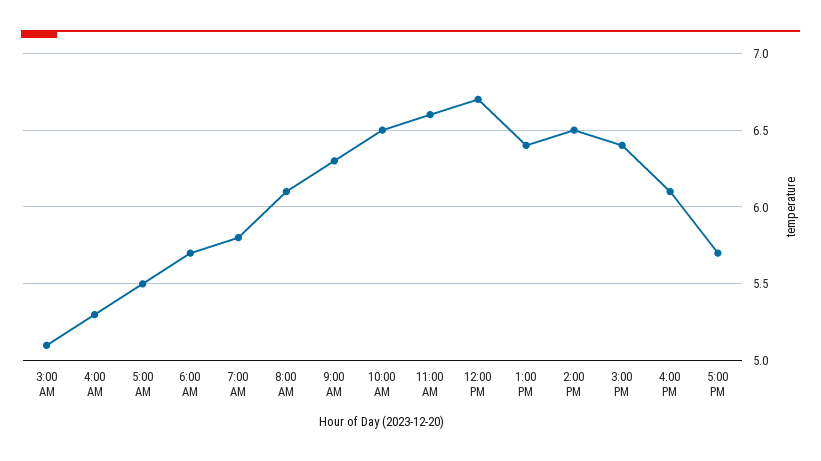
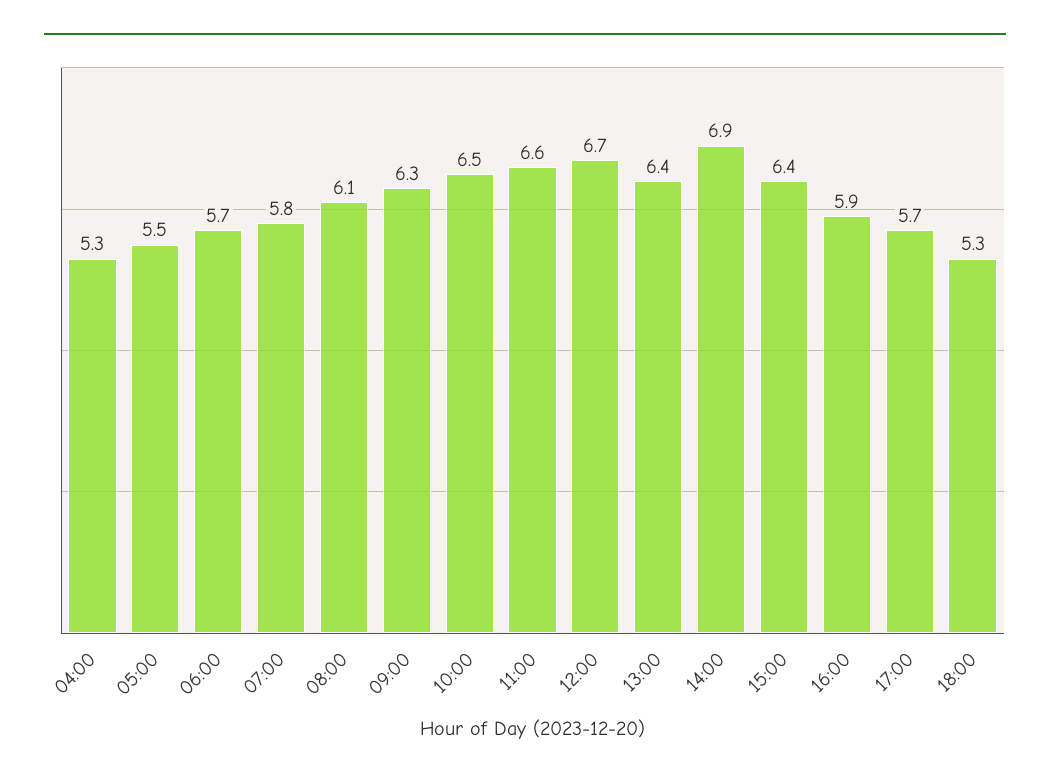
3:00 AM: 5.1 -> none
2:00 PM: 6.5 -> 6.9
4:00 PM: 6.1 -> 5.9
18:00: none -> 5.3

